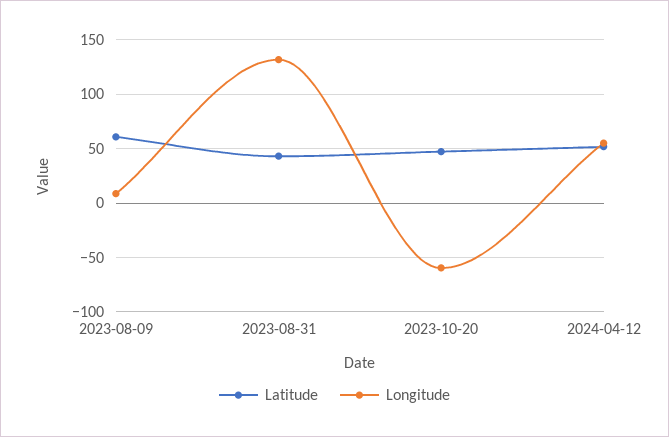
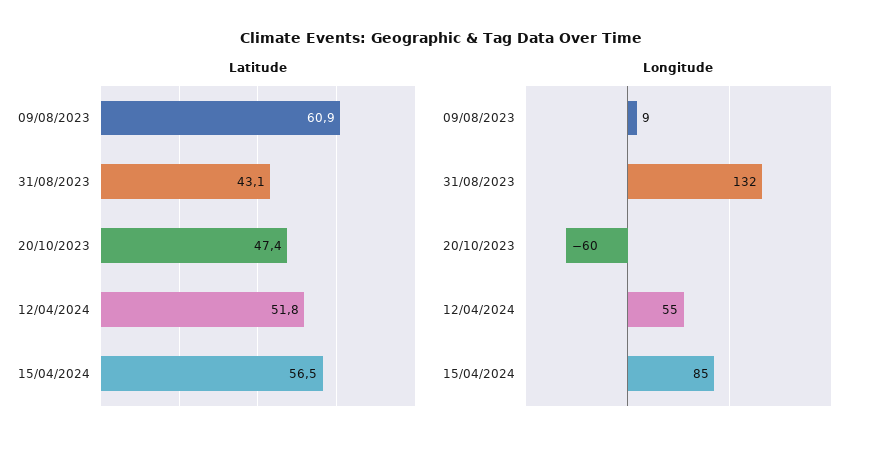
Latitude, 15/04/2024: none -> 56.5
Longitude, 15/04/2024: none -> 85

